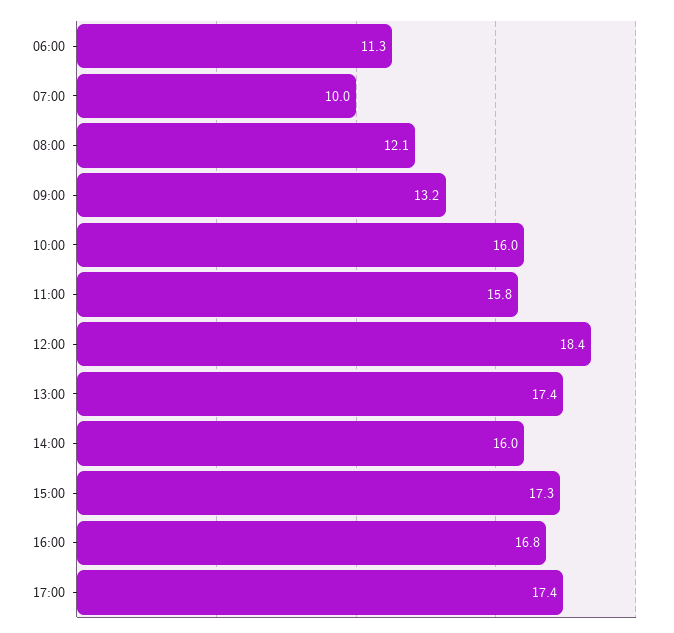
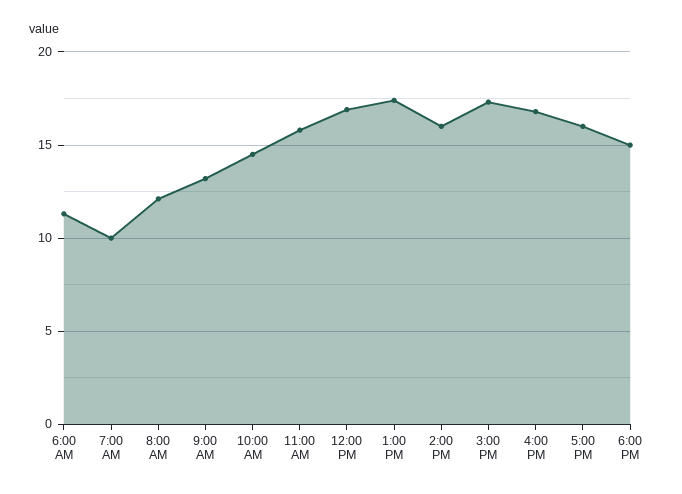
10:00: 16 -> 14.5
12:00: 18.4 -> 17
17:00: 17.4 -> 16
6:00 PM: none -> 15

